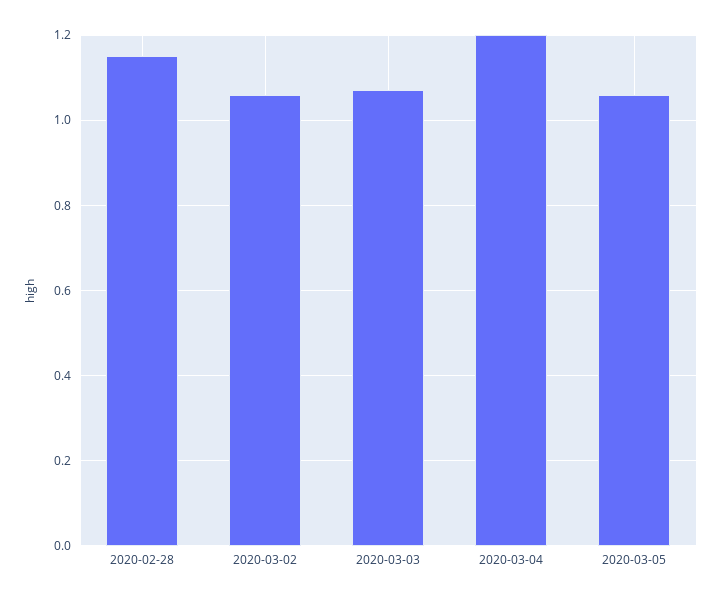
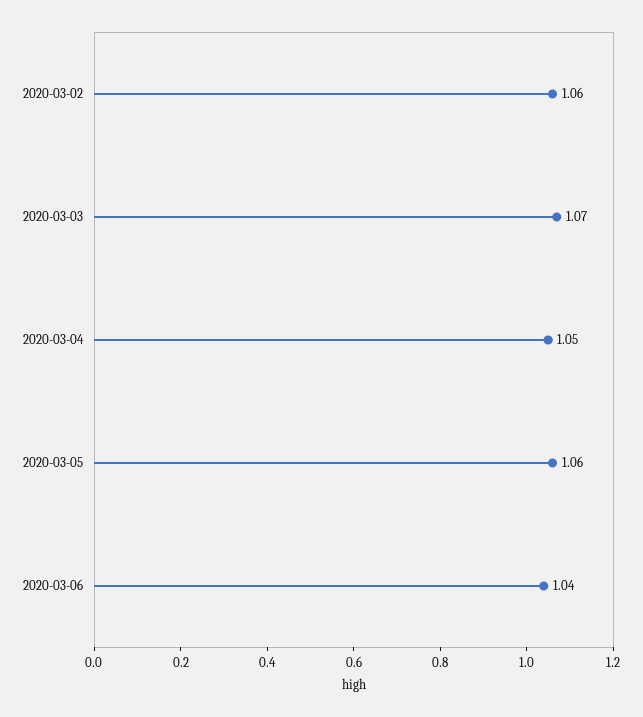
2020-02-28: 1.15 -> none
2020-03-04: 1.2 -> 1.05
2020-03-06: none -> 1.04

